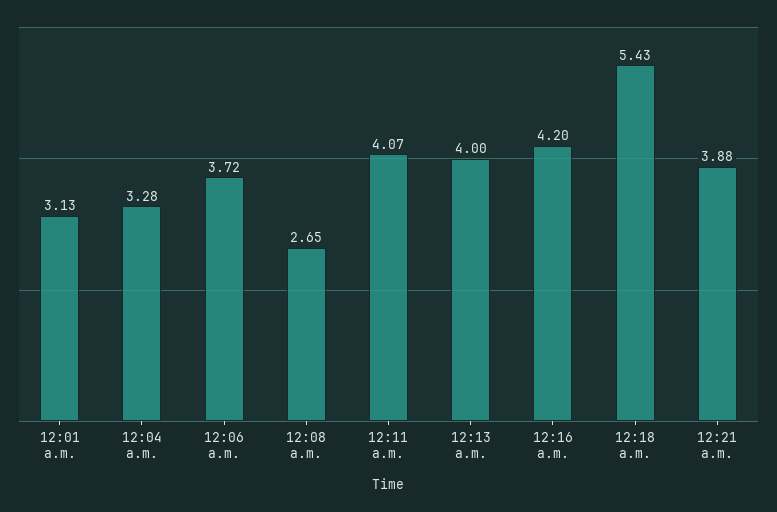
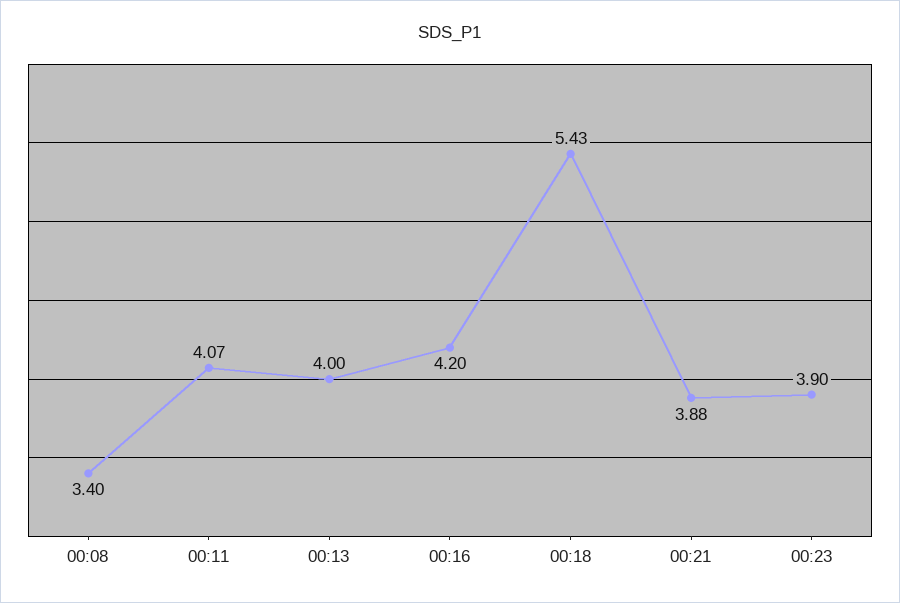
12:01 a.m.: 3.13 -> none
12:04 a.m.: 3.28 -> none
12:06 a.m.: 3.72 -> none
12:08 a.m.: 2.65 -> 3.4
00:23: none -> 3.9

